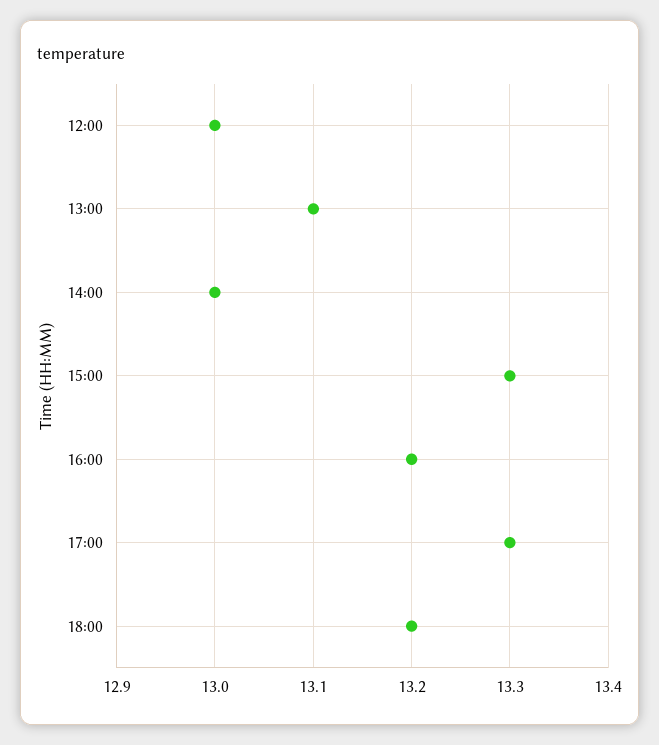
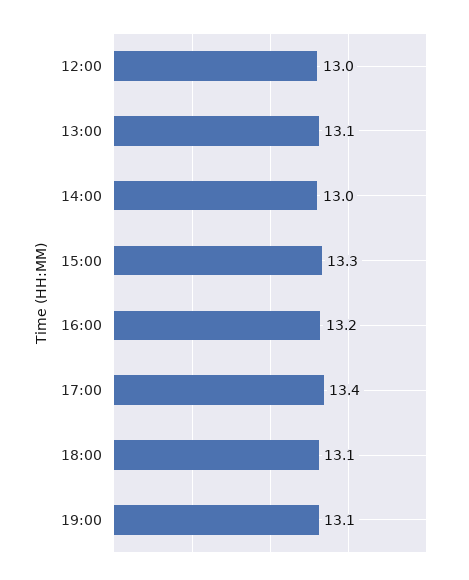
17:00: 13.3 -> 13.4
18:00: 13.2 -> 13.1
19:00: none -> 13.1

